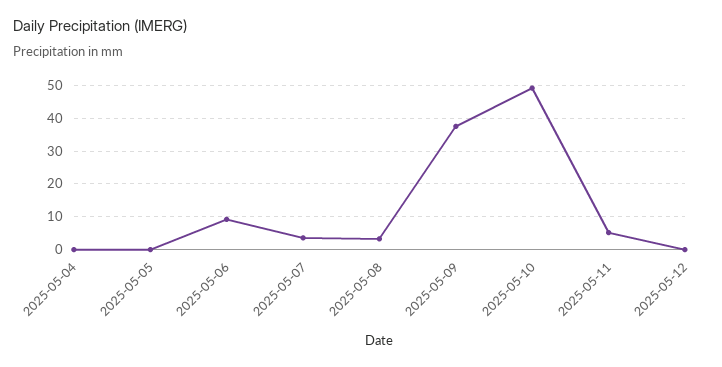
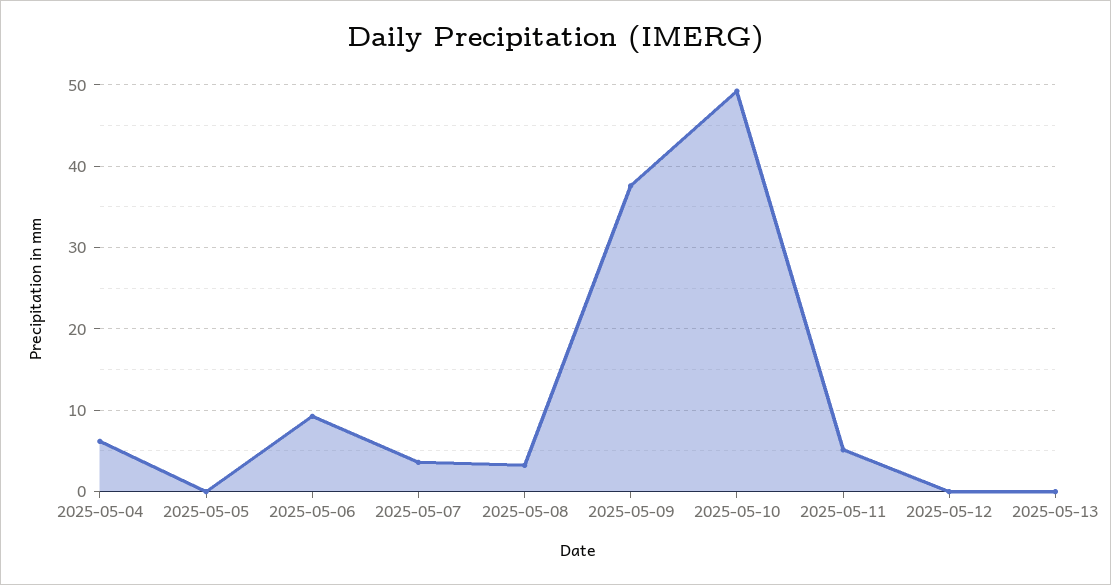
2025-05-04: 0 -> 6
2025-05-13: none -> 0

